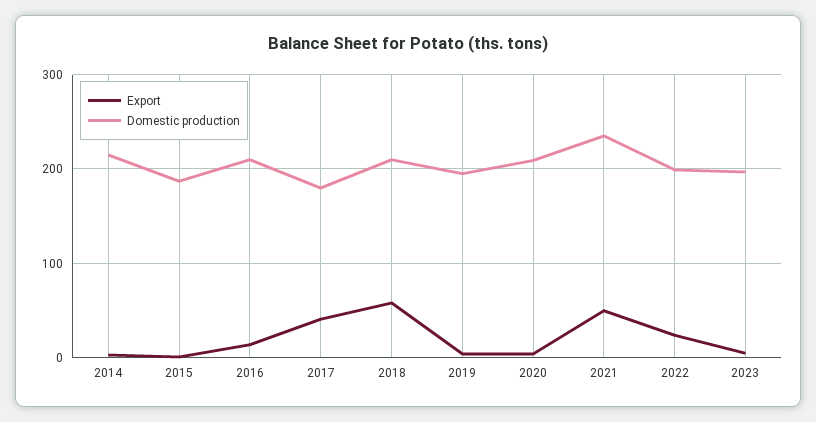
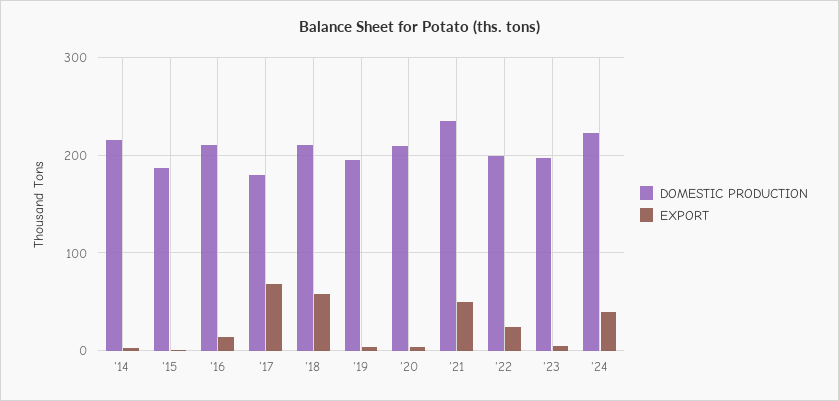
Export, 2017: 40 -> 70
Domestic production, '24: none -> 220
Export, '24: none -> 40

